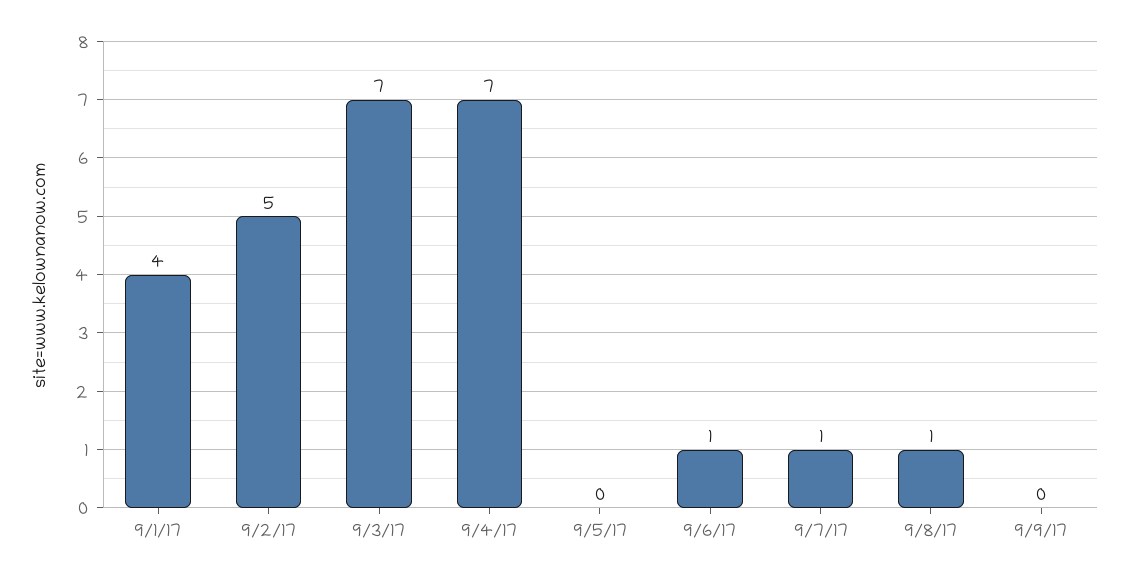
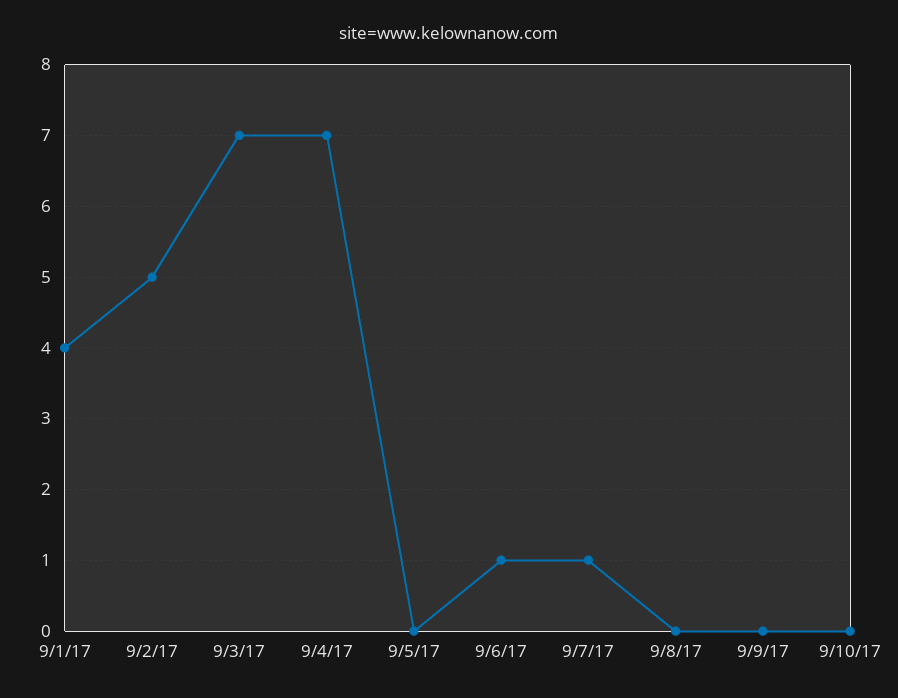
9/8/17: 1 -> 0
9/10/17: none -> 0

